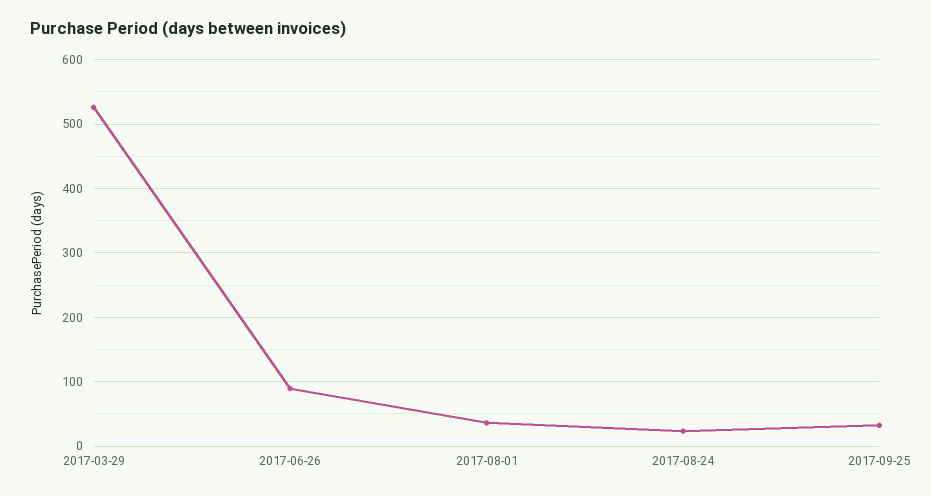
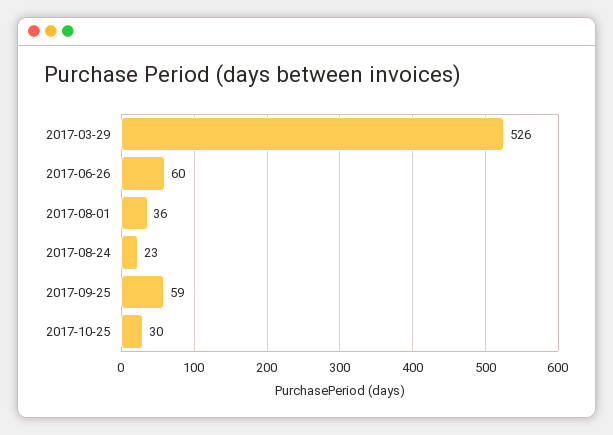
2017-06-26: 90 -> 60
2017-09-25: 30 -> 59
2017-10-25: none -> 30

